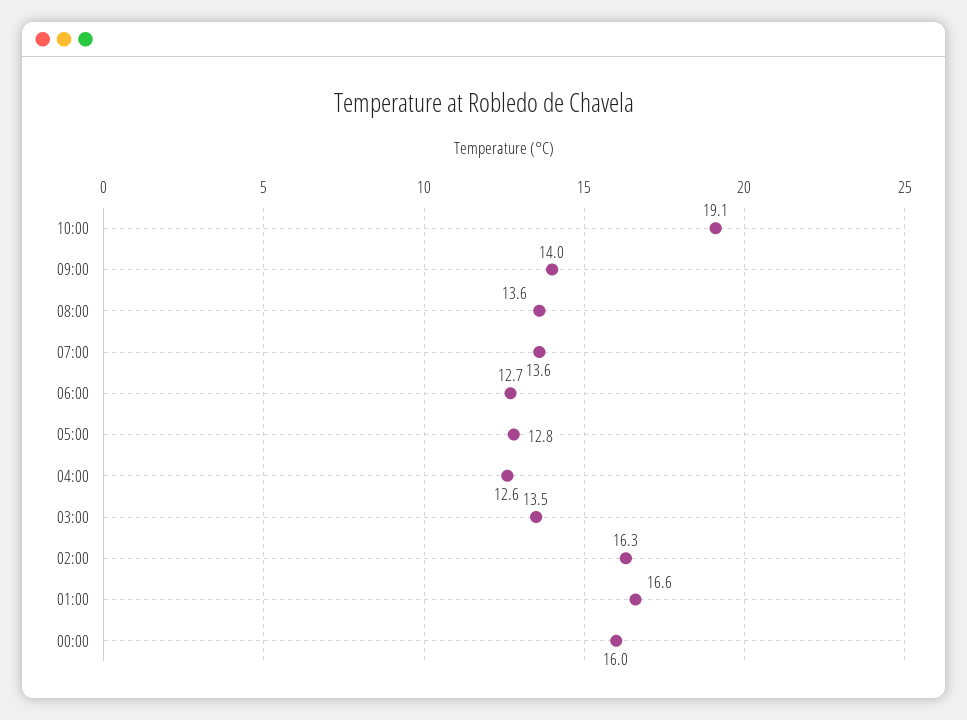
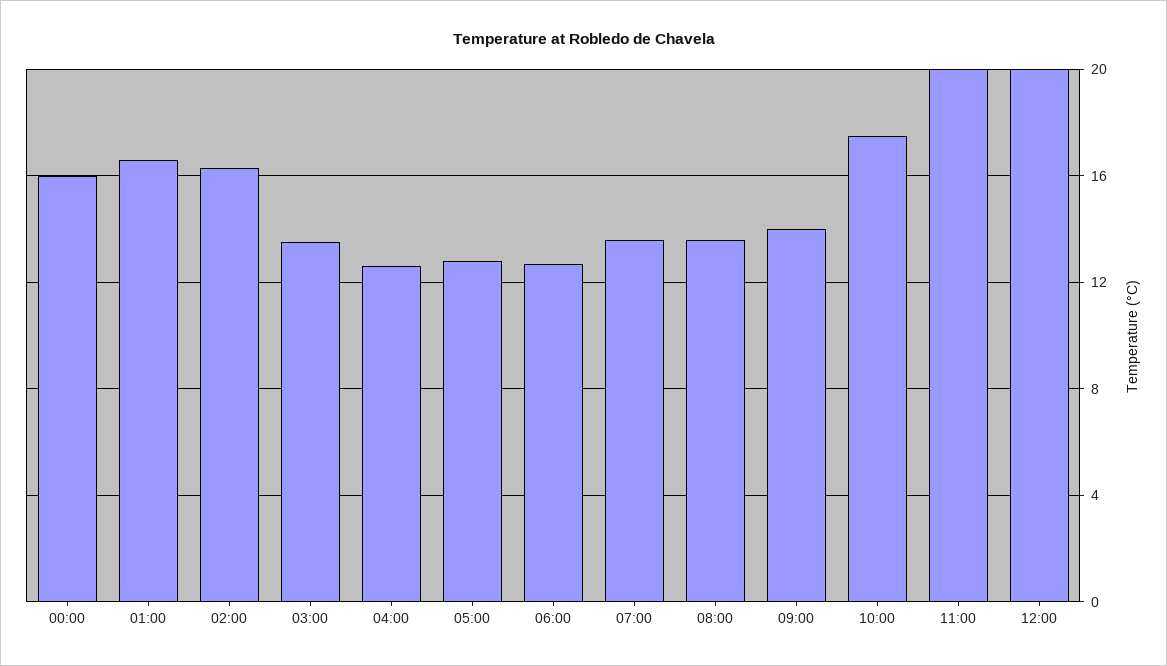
10:00: 19.1 -> 17.5
11:00: none -> 20
12:00: none -> 20

